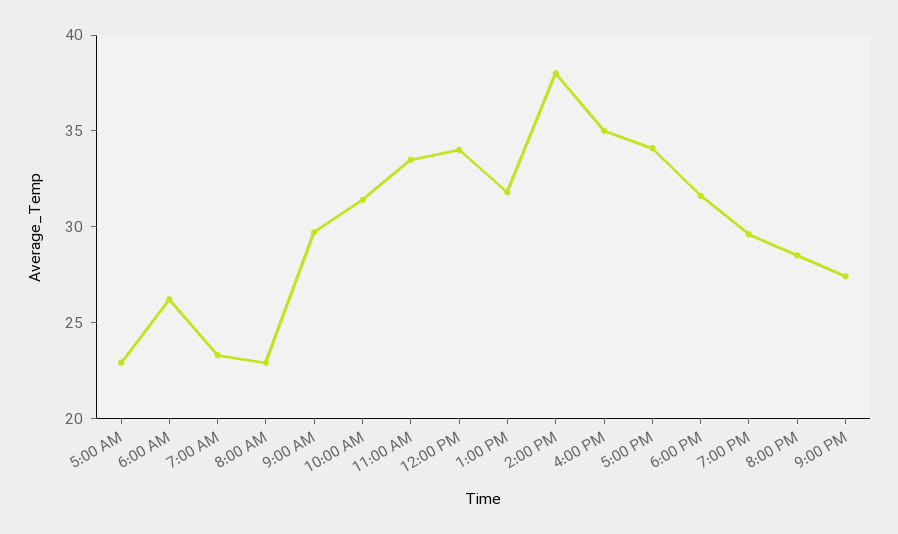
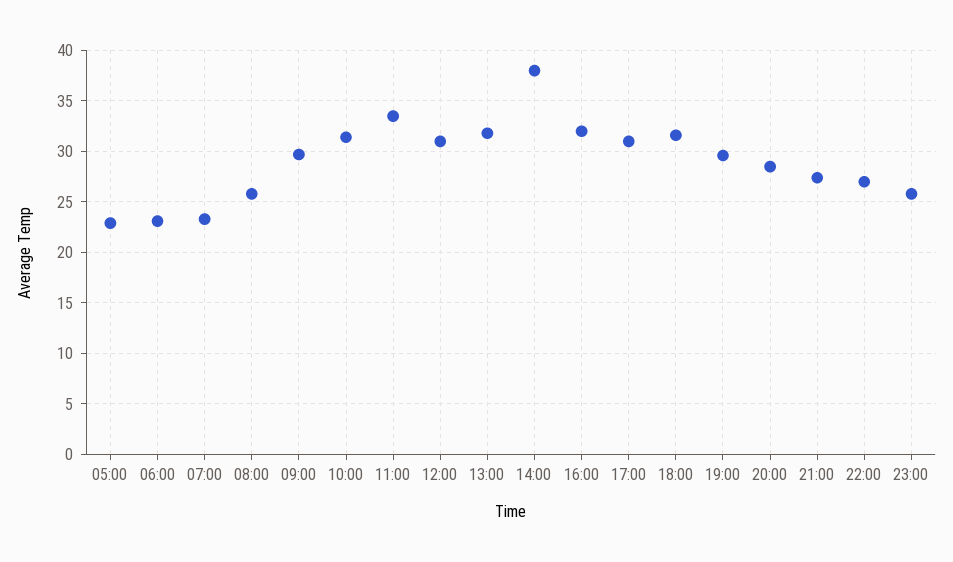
6:00 AM: 26 -> 23
8:00 AM: 23 -> 26
12:00 PM: 34 -> 31
4:00 PM: 35 -> 32
5:00 PM: 34 -> 31
22:00: none -> 27
23:00: none -> 26

